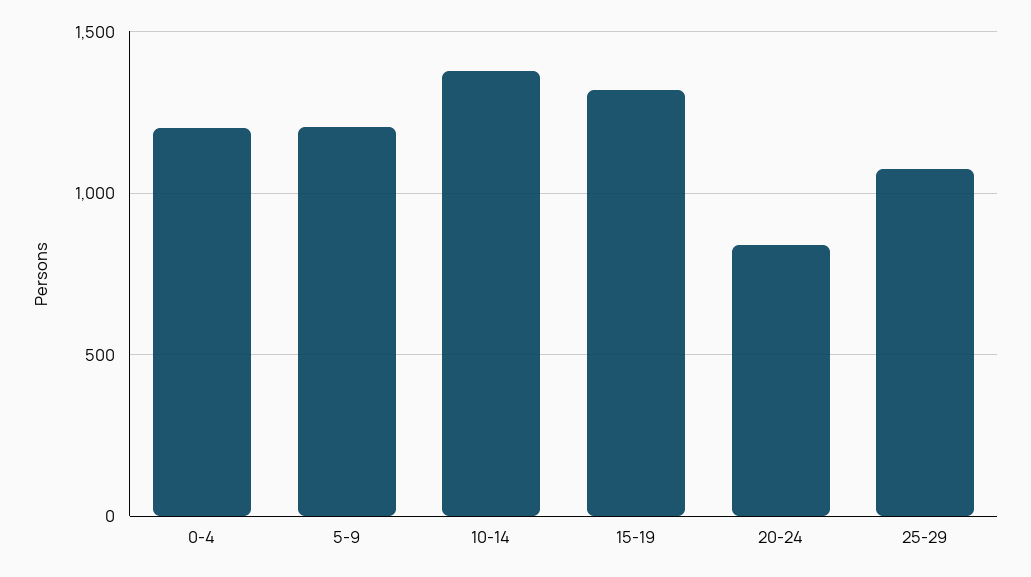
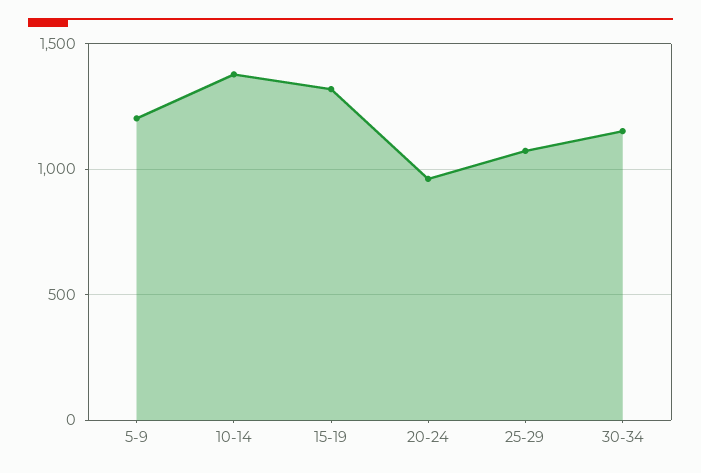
0-4: 1200 -> none
20-24: 850 -> 950
30-34: none -> 1150

